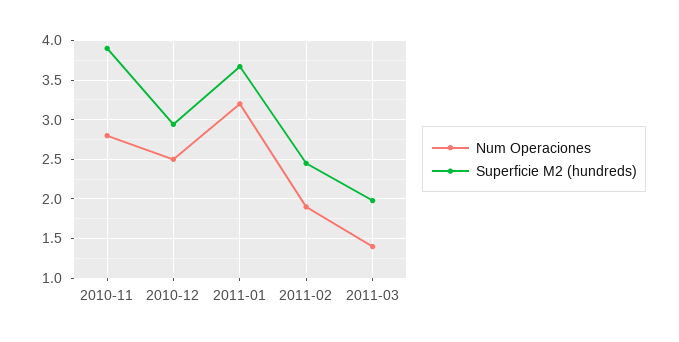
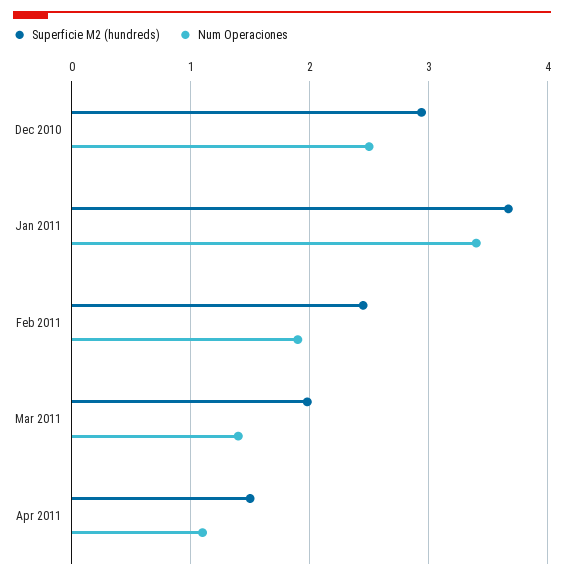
Num Operaciones, 2010-11: 2.8 -> none
Superficie M2 (hundreds), 2010-11: 3.9 -> none
Num Operaciones, 2011-01: 3.2 -> 3.4
Superficie M2 (hundreds), Apr 2011: none -> 1.5
Num Operaciones, Apr 2011: none -> 1.1

